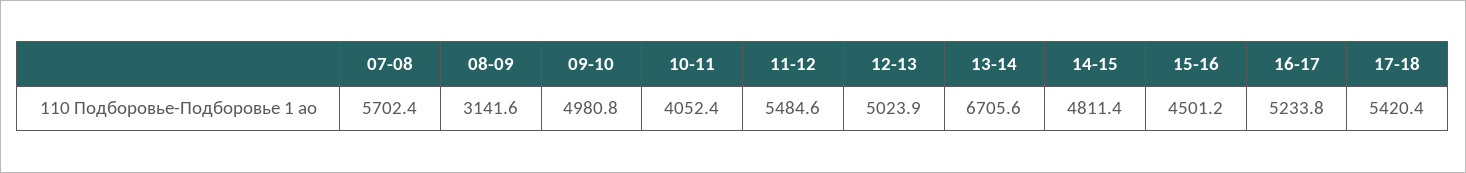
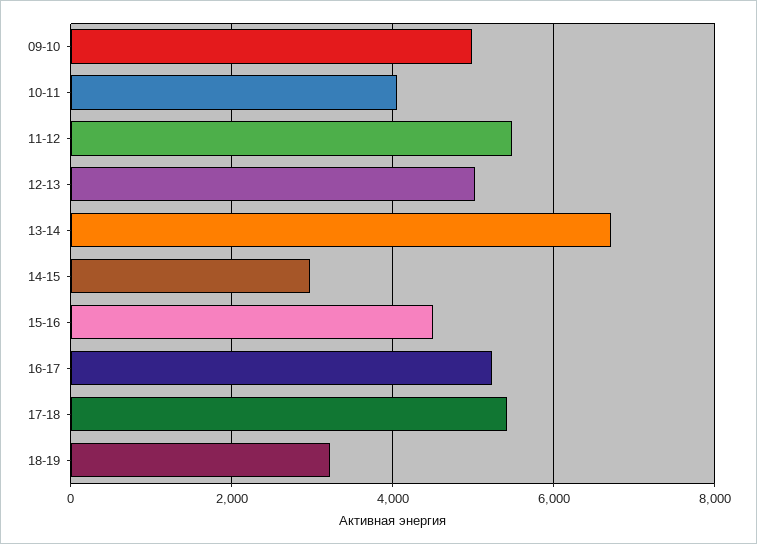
07-08: 5702.4 -> none
08-09: 3141.6 -> none
14-15: 4811.4 -> 3000
18-19: none -> 3200

